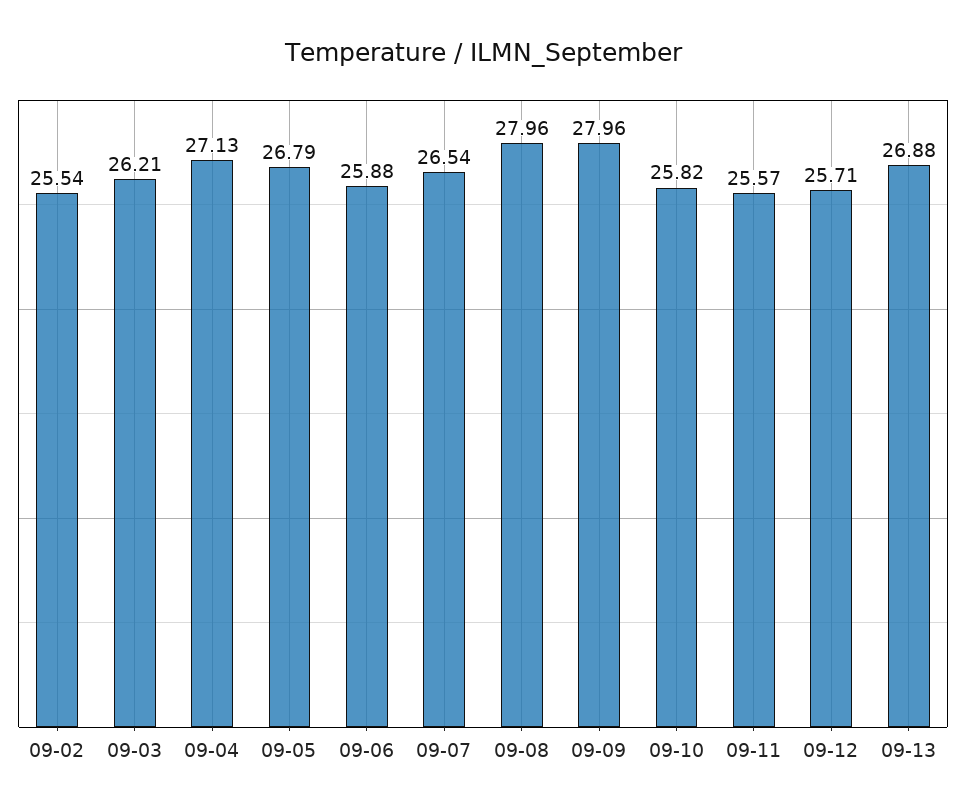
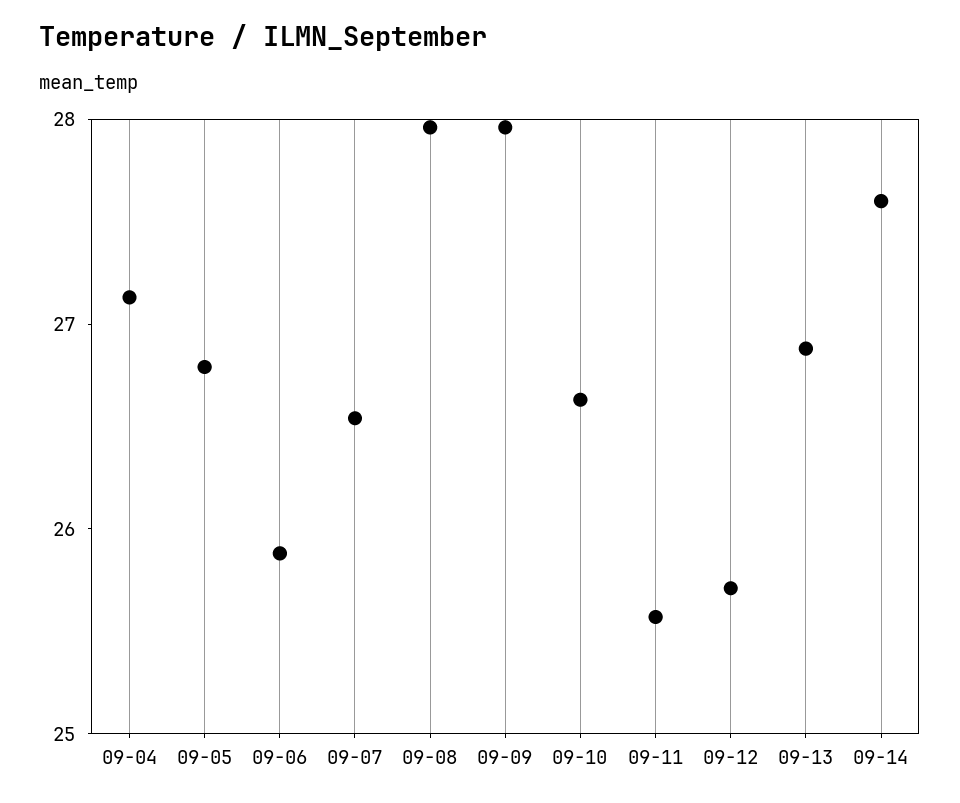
09-02: 25.54 -> none
09-03: 26.21 -> none
09-10: 25.82 -> 26.6
09-14: none -> 27.6

